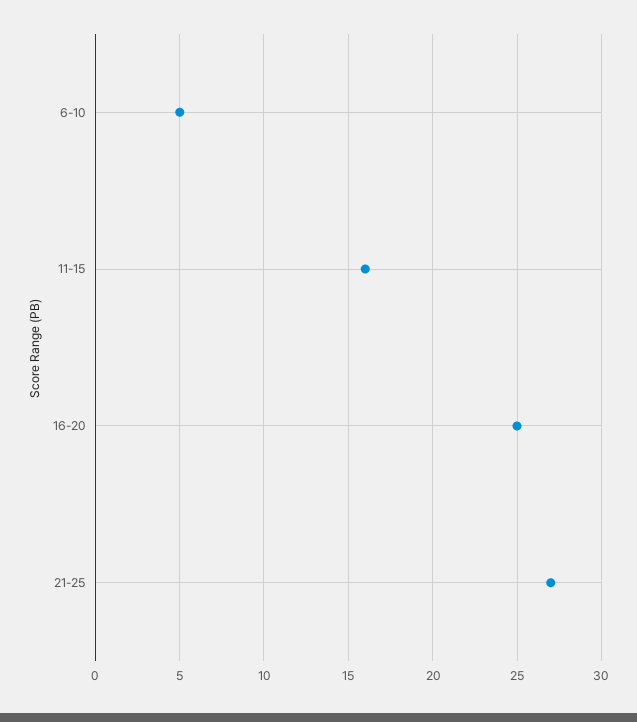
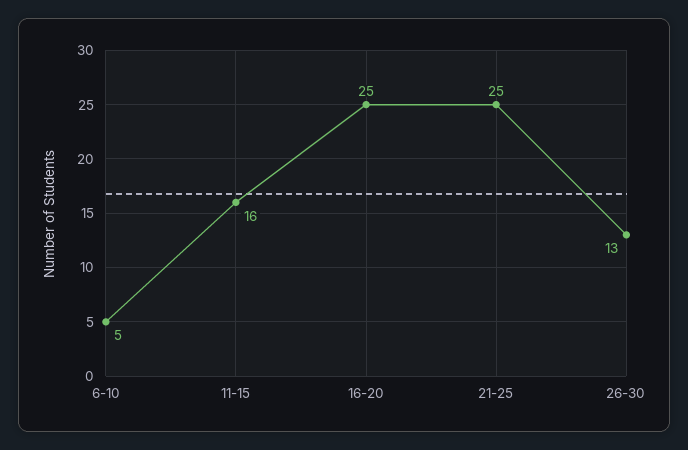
21-25: 27 -> 25
26-30: none -> 13

